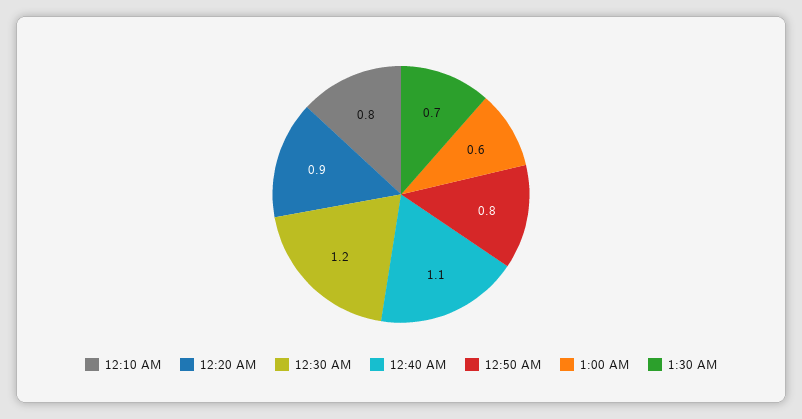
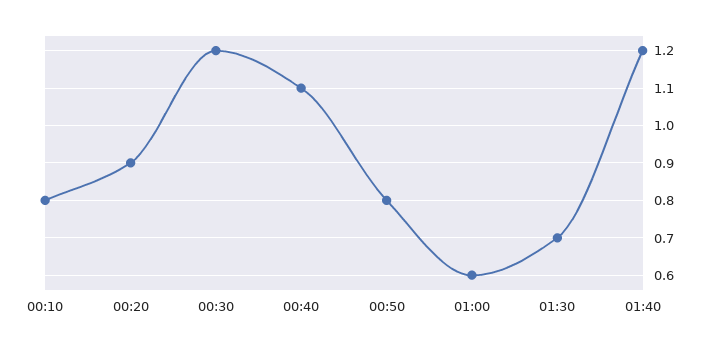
01:40: none -> 1.2

